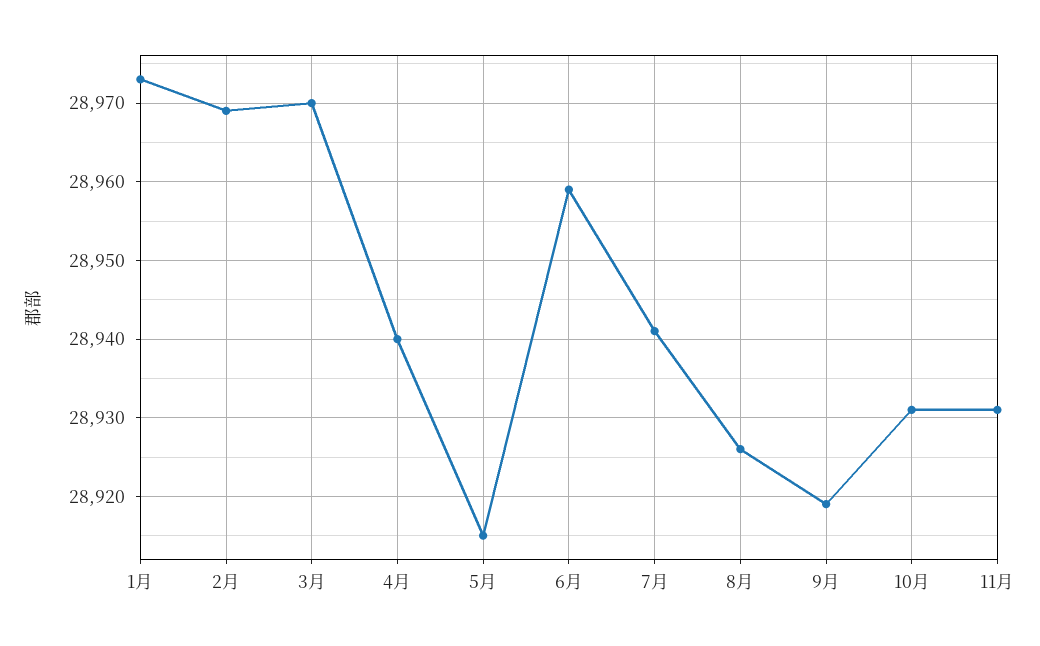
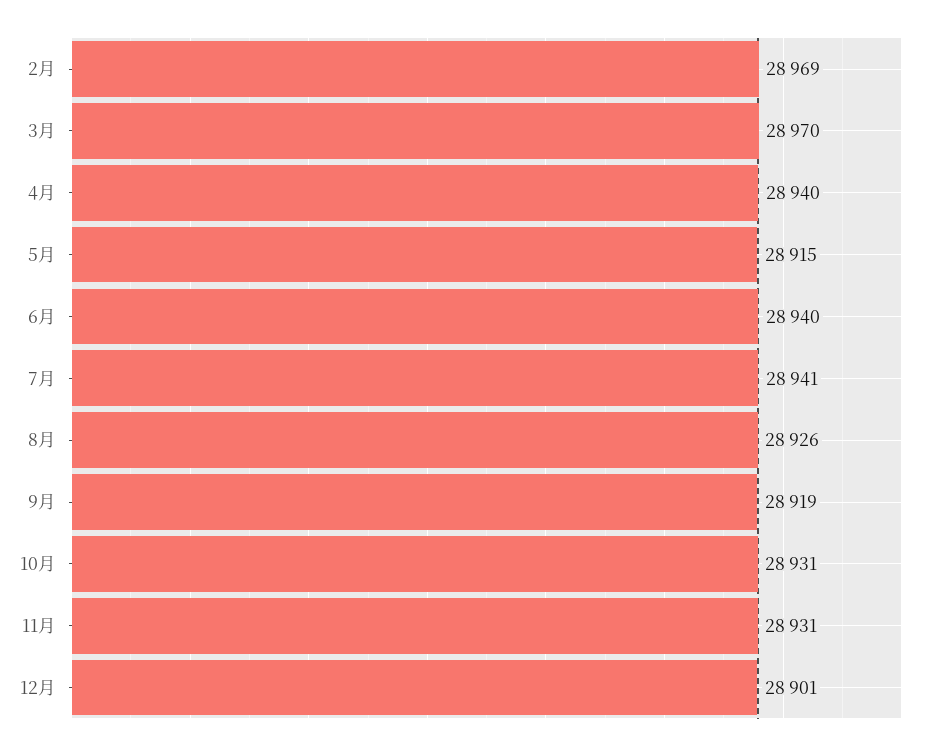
1月: 28973 -> none
6月: 28959 -> 28940
12月: none -> 28901

